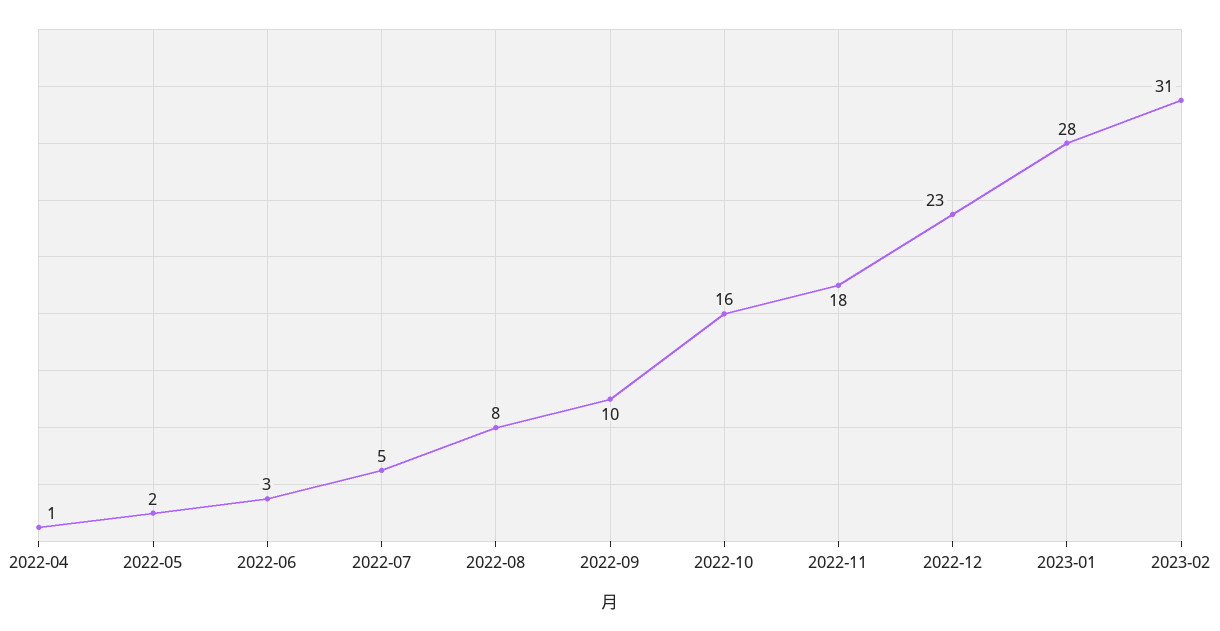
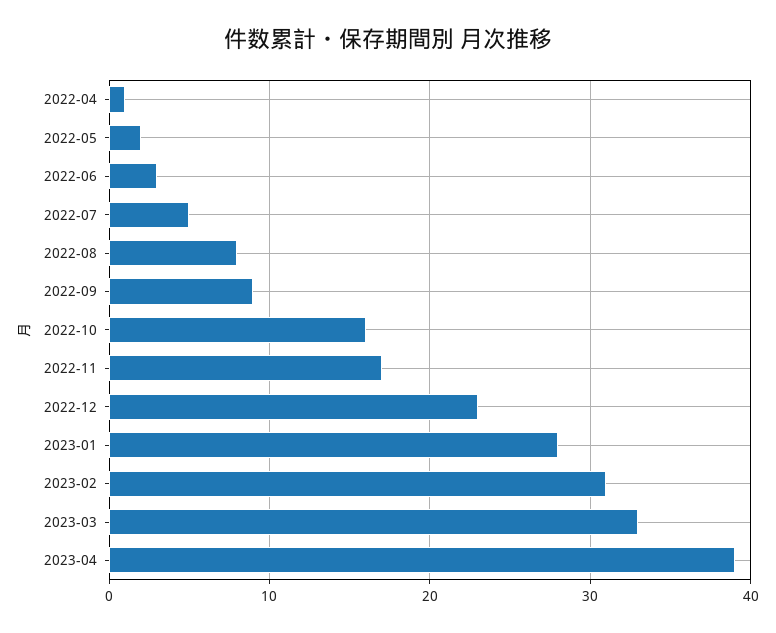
2022-09: 10 -> 9
2022-11: 18 -> 17
2023-03: none -> 33
2023-04: none -> 39

